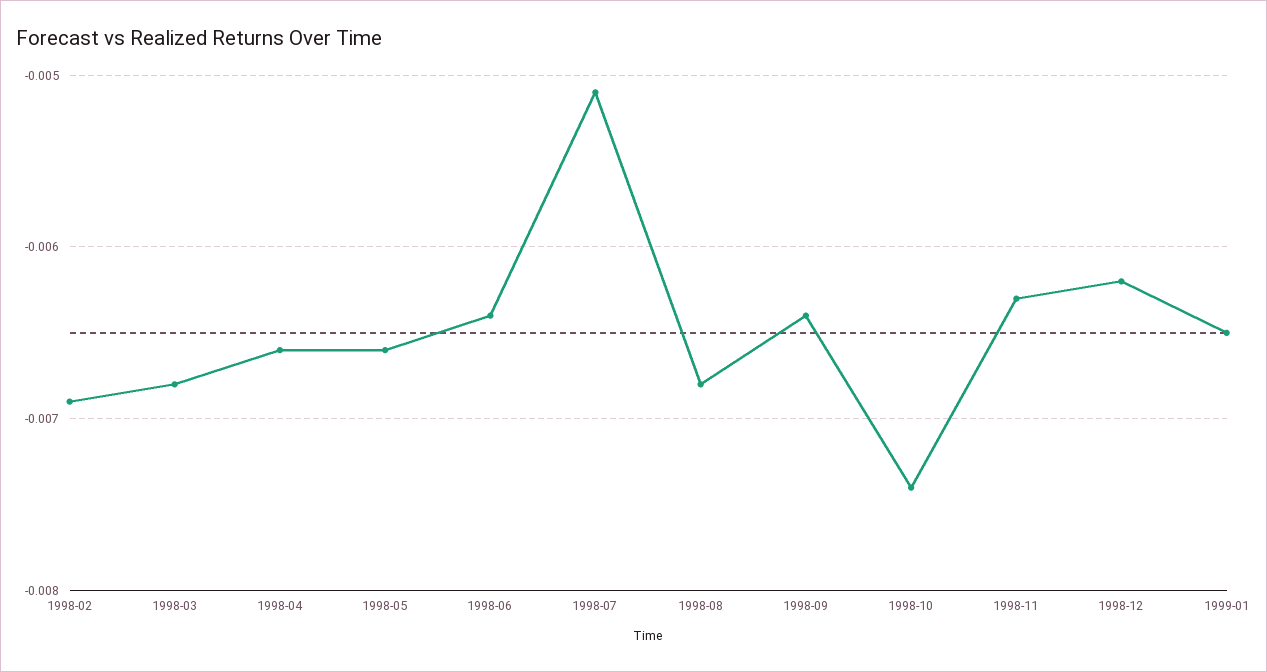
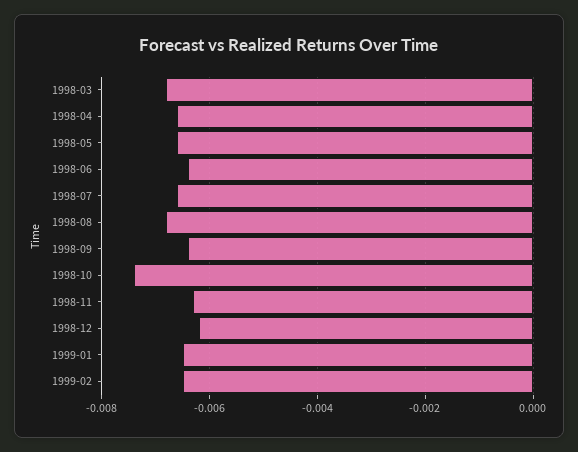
1998-02: -0.0069 -> none
1998-07: -0.0051 -> -0.0065
1999-02: none -> -0.0065

